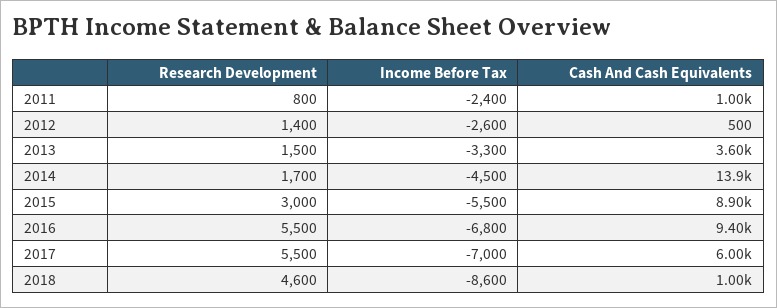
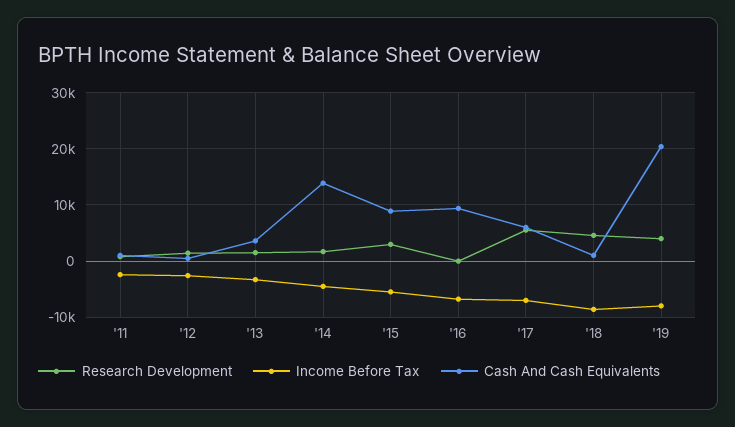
Research Development, 2016: 5500 -> 0
Research Development, '19: none -> 4000
Income Before Tax, '19: none -> -8000
Cash And Cash Equivalents, '19: none -> 20000

